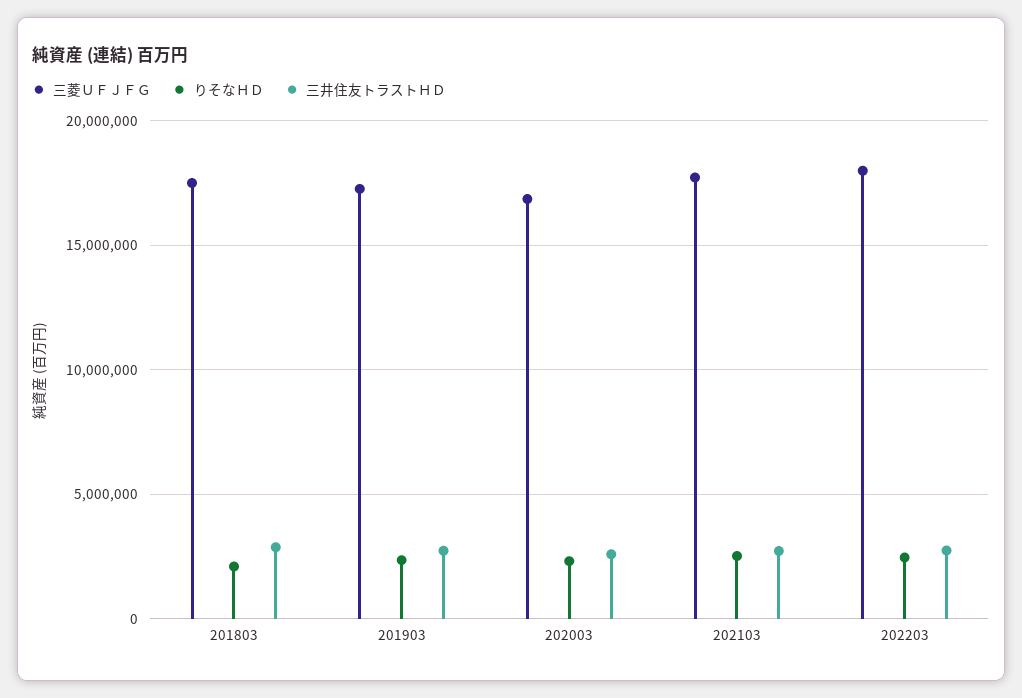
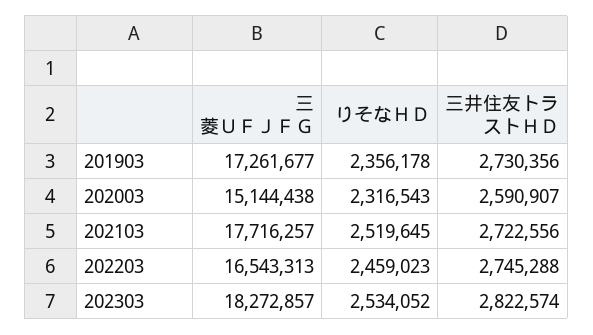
三菱ＵＦＪＦＧ, 201803: 17500000 -> none
りそなＨＤ, 201803: 2000000 -> none
三井住友トラストＨＤ, 201803: 3000000 -> none
三菱ＵＦＪＦＧ, 202003: 17000000 -> 15144438
三菱ＵＦＪＦＧ, 202203: 18000000 -> 16543313
三菱ＵＦＪＦＧ, 202303: none -> 18272857
りそなＨＤ, 202303: none -> 2534052
三井住友トラストＨＤ, 202303: none -> 2822574

